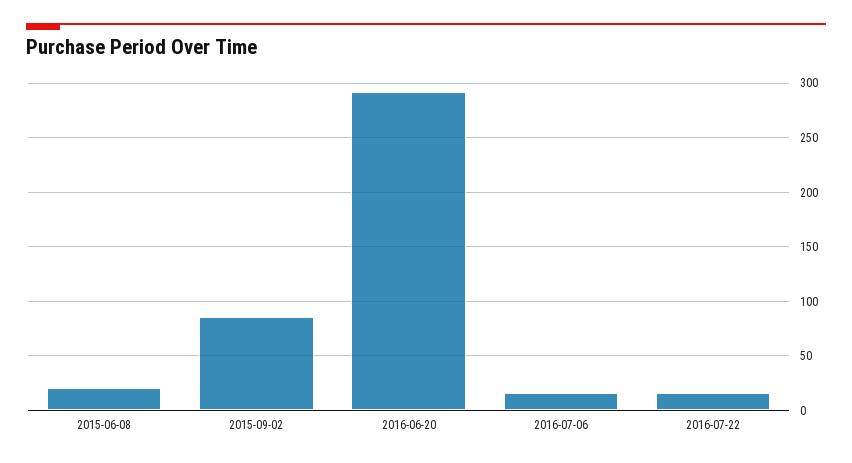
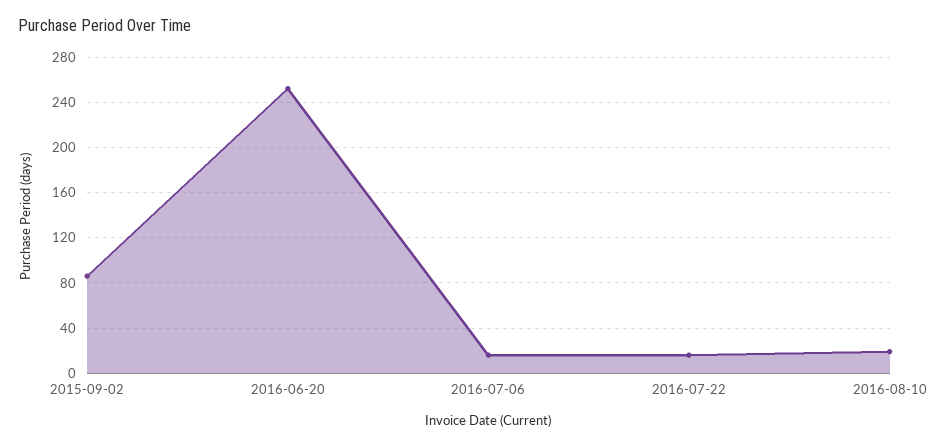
2015-06-08: 20 -> none
2016-06-20: 290 -> 250
2016-08-10: none -> 20

